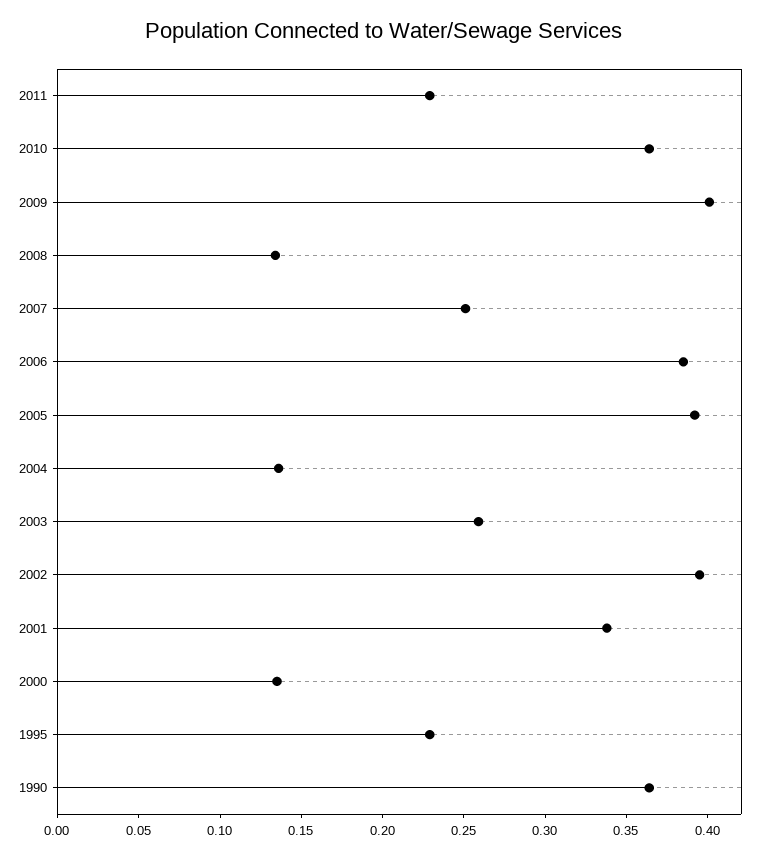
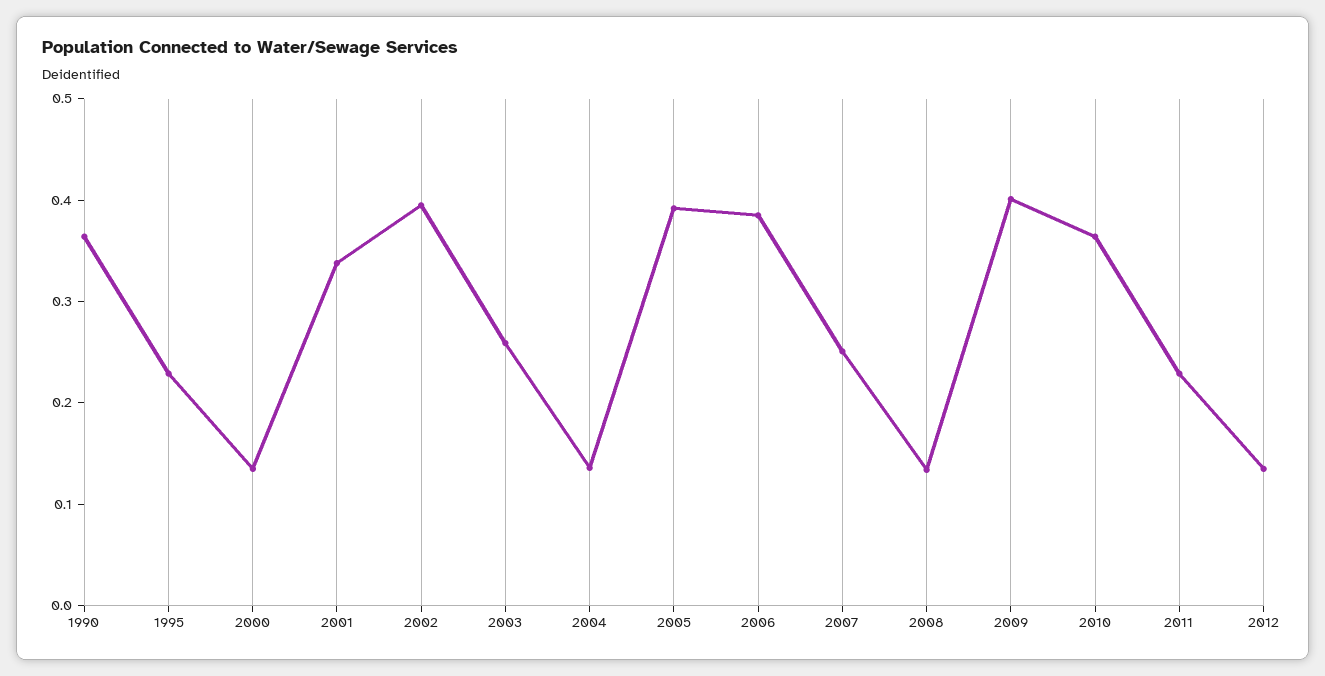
2012: none -> 0.14

